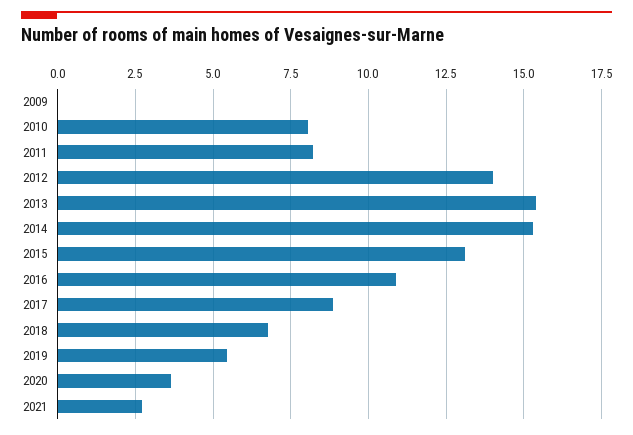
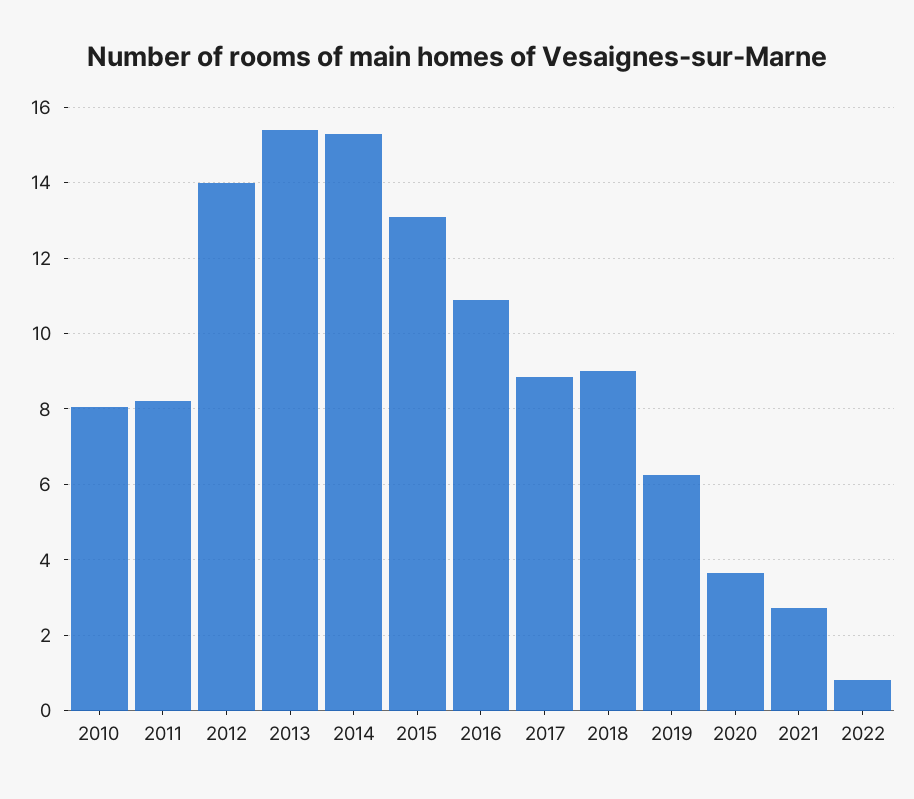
2009: 0 -> none
2018: 6.75 -> 9
2019: 5.5 -> 6.2
2022: none -> 0.8

